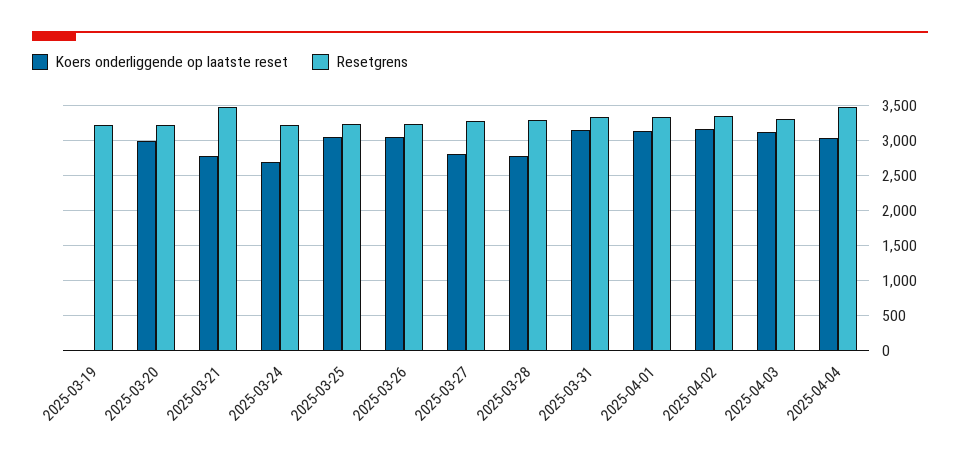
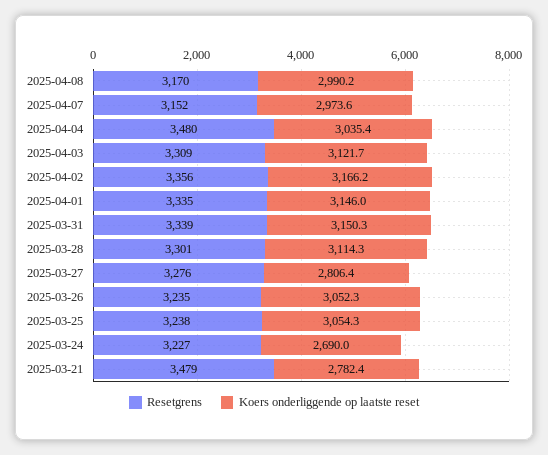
Koers onderliggende op laatste reset, 2025-03-19: 0 -> none
Resetgrens, 2025-03-19: 3200 -> none
Koers onderliggende op laatste reset, 2025-03-20: 3000 -> none
Resetgrens, 2025-03-20: 3200 -> none
Koers onderliggende op laatste reset, 2025-03-28: 2800 -> 3114.3
Resetgrens, 2025-04-08: none -> 3170
Koers onderliggende op laatste reset, 2025-04-08: none -> 2990.2
Resetgrens, 2025-04-07: none -> 3152
Koers onderliggende op laatste reset, 2025-04-07: none -> 2973.6

